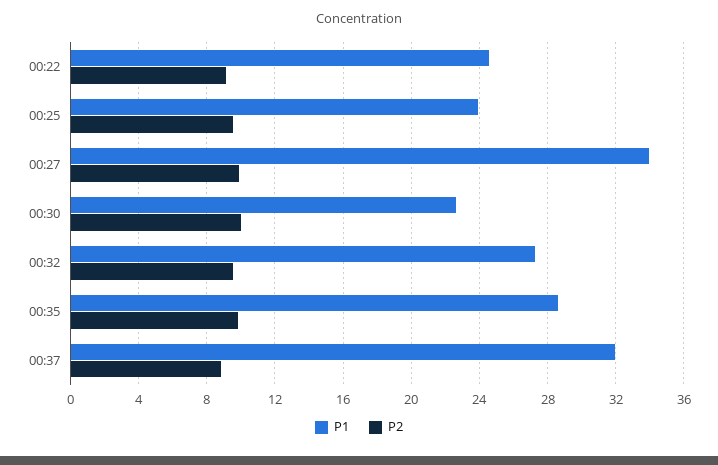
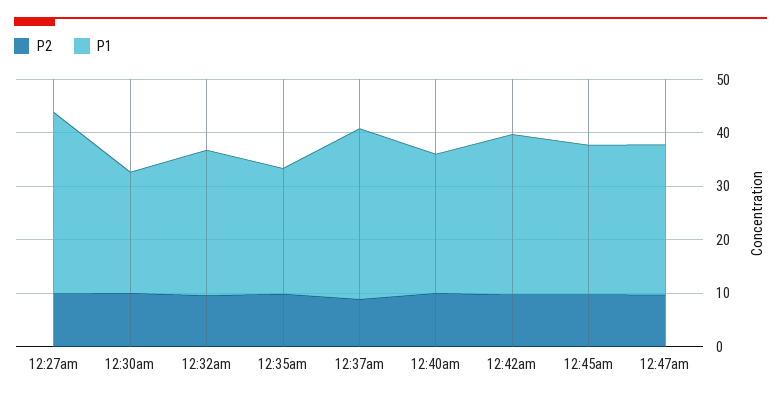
P1, 00:22: 24.5 -> none
P2, 00:22: 9 -> none
P1, 00:25: 24 -> none
P2, 00:25: 9.5 -> none
P1, 00:35: 28.5 -> 24
P2, 12:40am: none -> 10
P1, 12:40am: none -> 26
P2, 12:42am: none -> 10
P1, 12:42am: none -> 30
P2, 12:45am: none -> 10
P1, 12:45am: none -> 28
P2, 12:47am: none -> 10
P1, 12:47am: none -> 28

